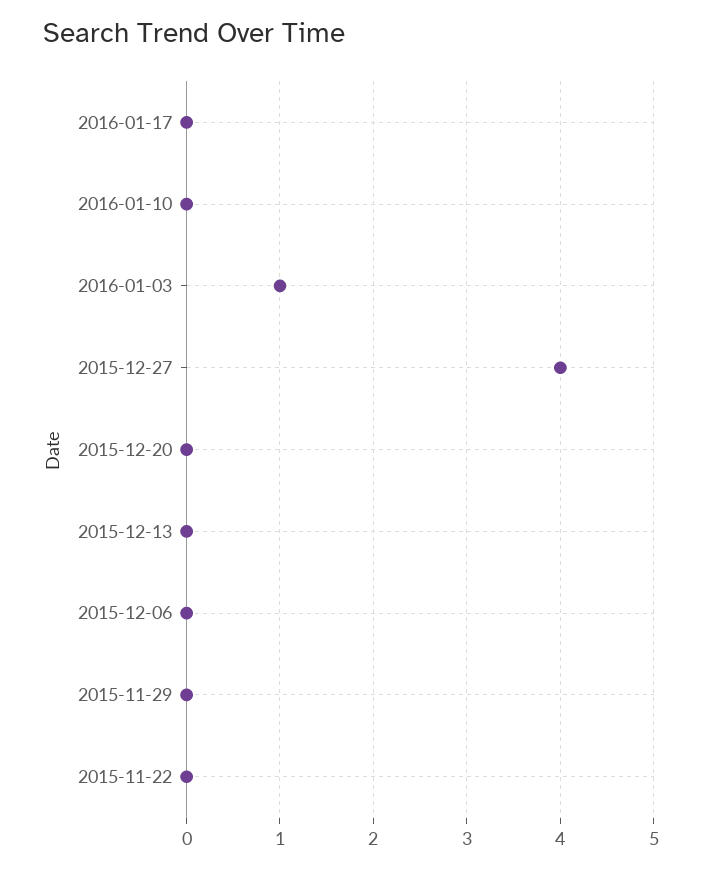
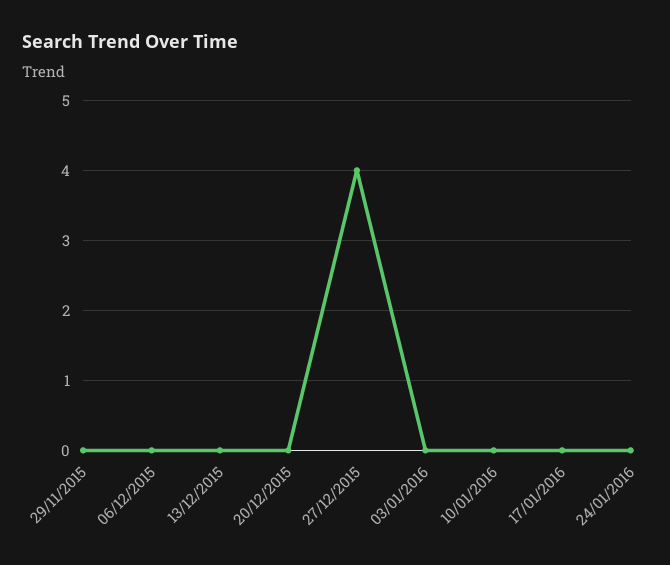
2016-01-03: 1 -> 0
2015-11-22: 0 -> none
24/01/2016: none -> 0

